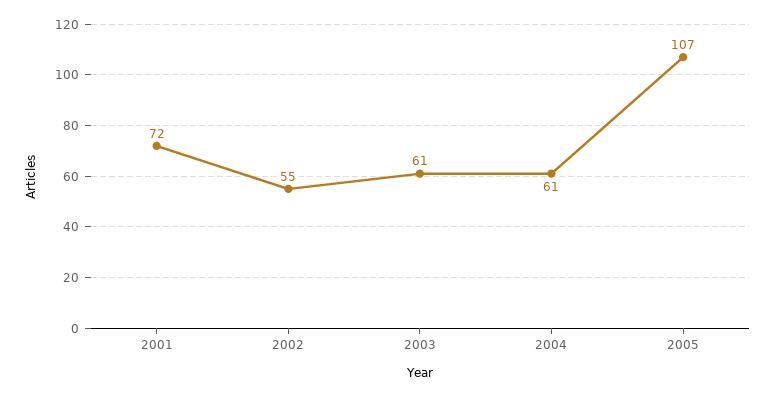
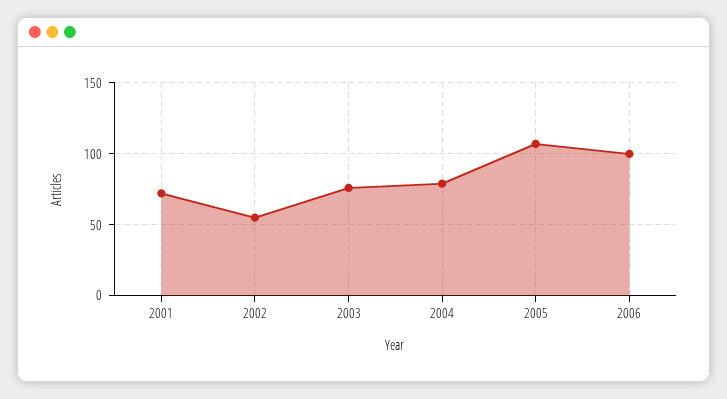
2003: 61 -> 75
2004: 61 -> 80
2006: none -> 100

